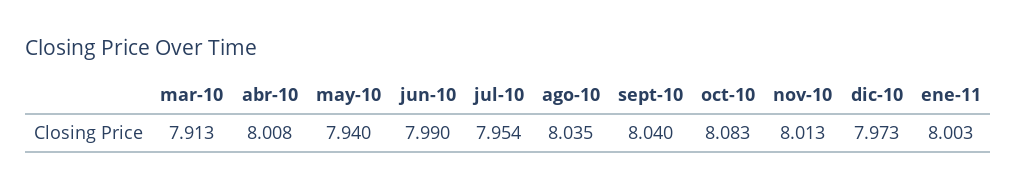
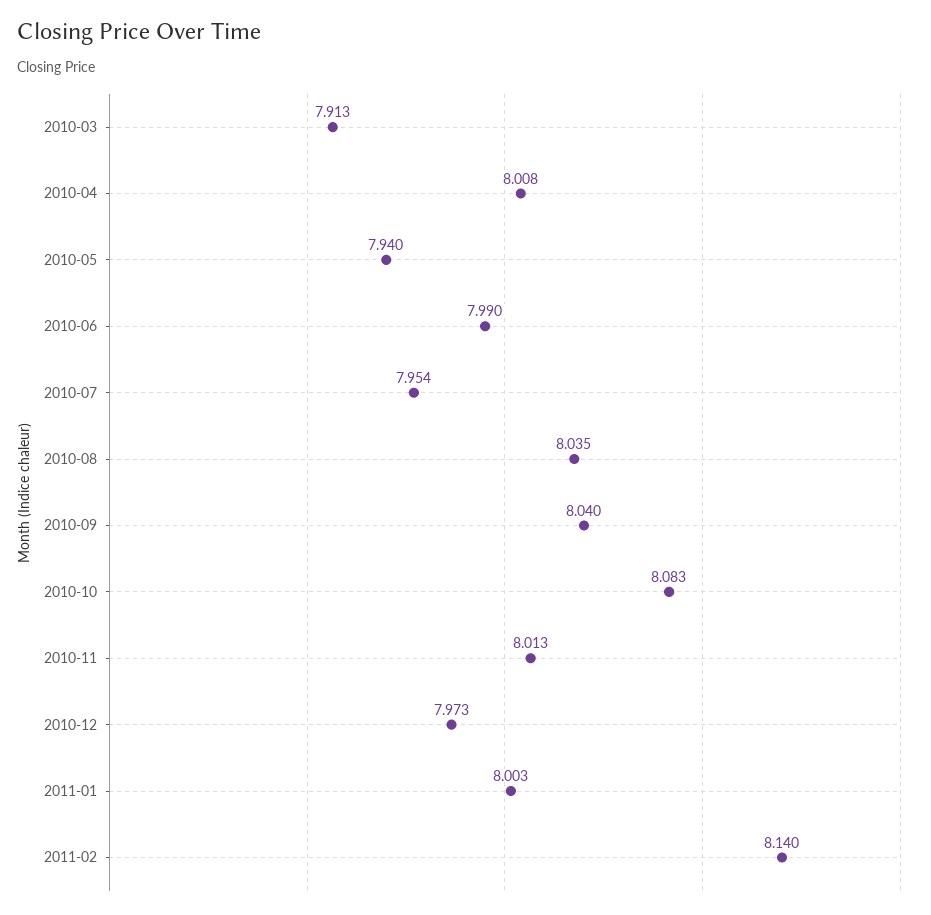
2011-02: none -> 8.14

